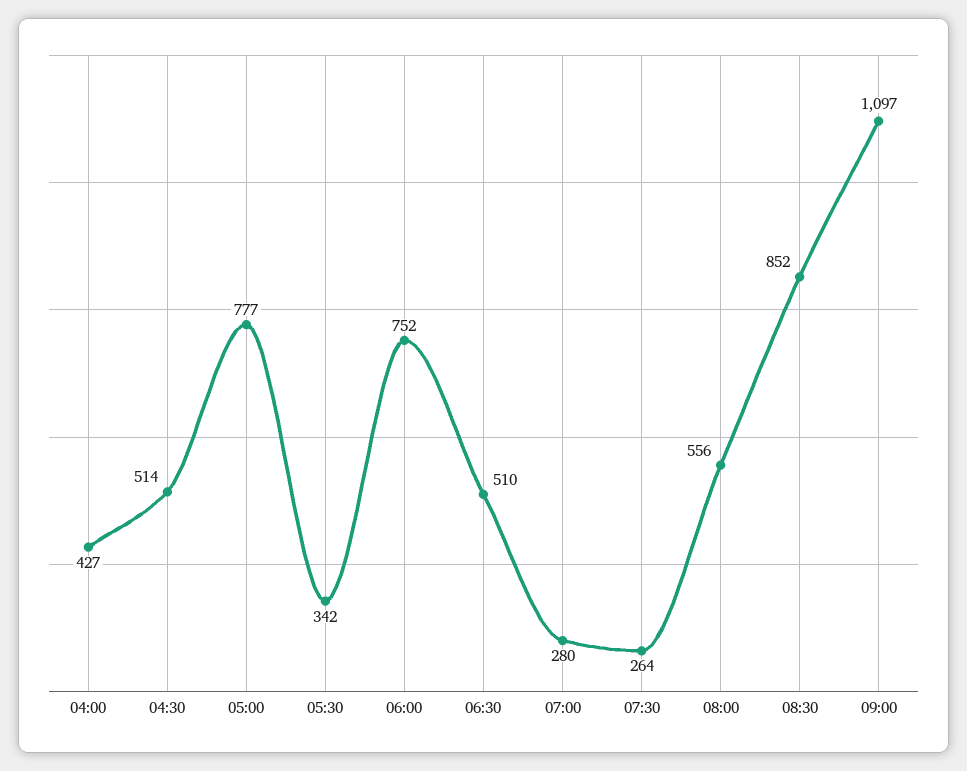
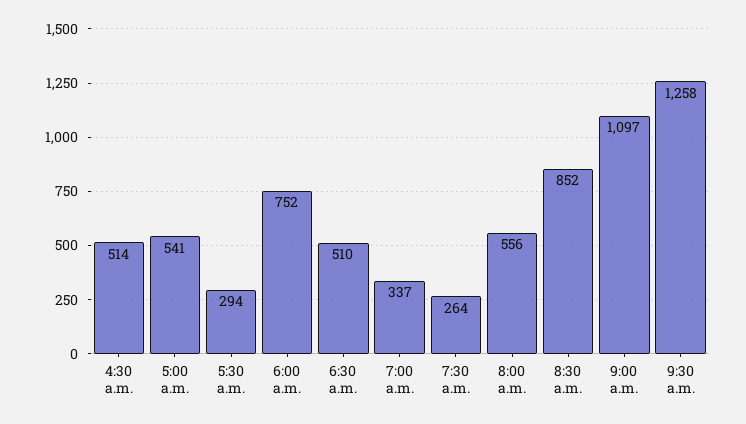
04:00: 427 -> none
05:00: 777 -> 541
05:30: 342 -> 294
07:00: 280 -> 337
9:30 a.m.: none -> 1258

